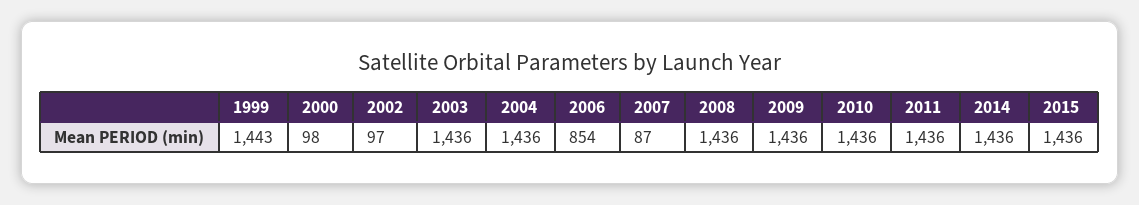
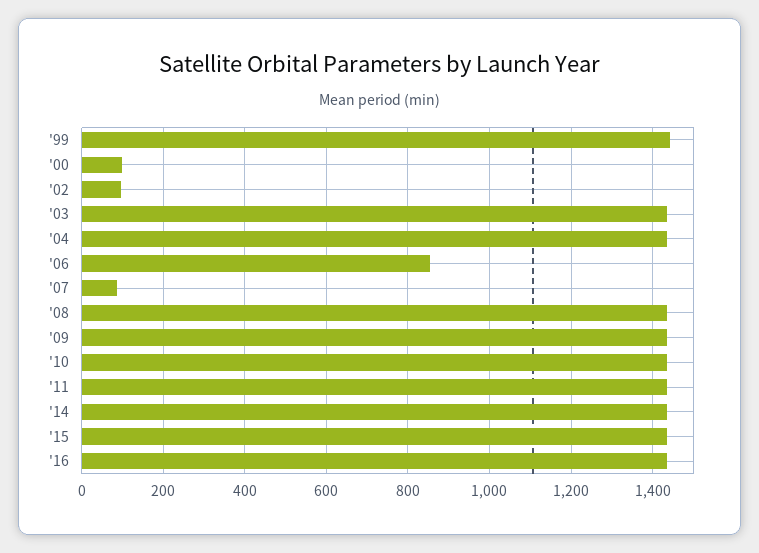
'16: none -> 1440

